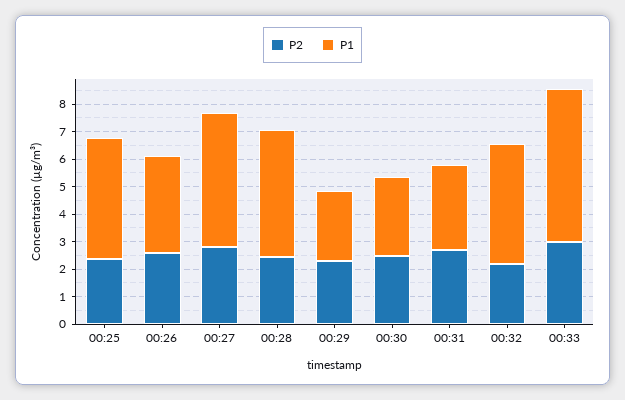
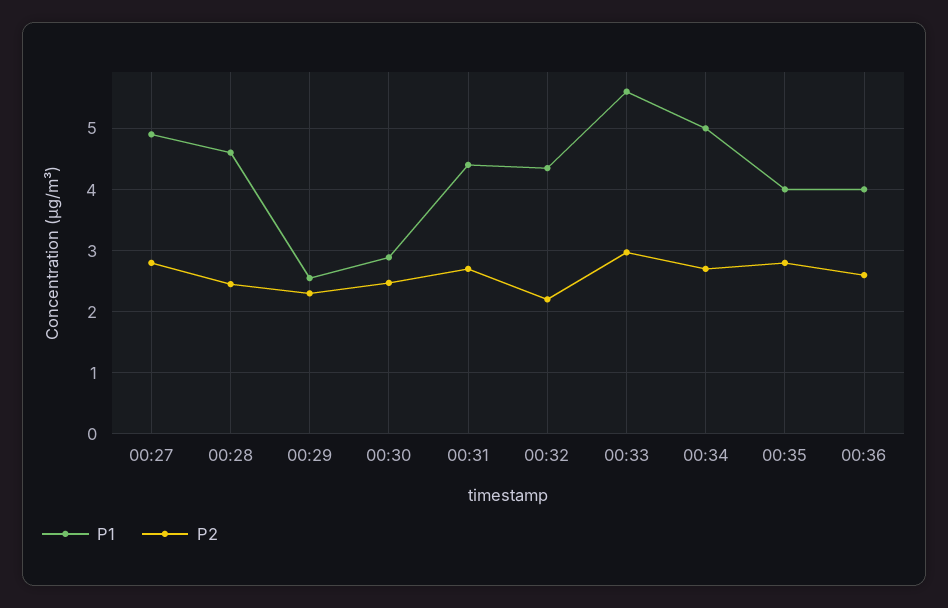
P2, 00:25: 2.5 -> none
P1, 00:25: 4.5 -> none
P2, 00:26: 2.5 -> none
P1, 00:26: 3.5 -> none
P1, 00:31: 3 -> 4.4
P1, 00:34: none -> 5
P2, 00:34: none -> 2.7
P1, 00:35: none -> 4
P2, 00:35: none -> 2.8
P1, 00:36: none -> 4
P2, 00:36: none -> 2.6

